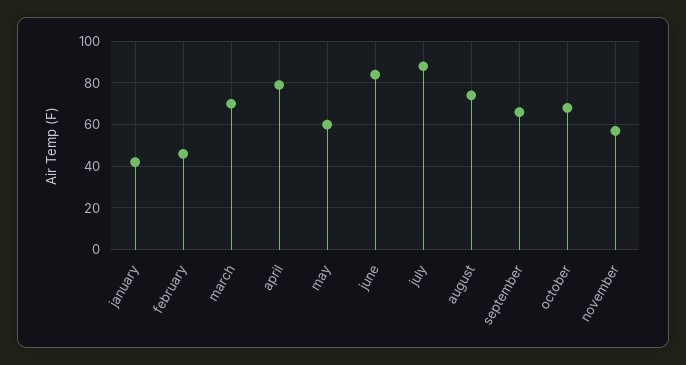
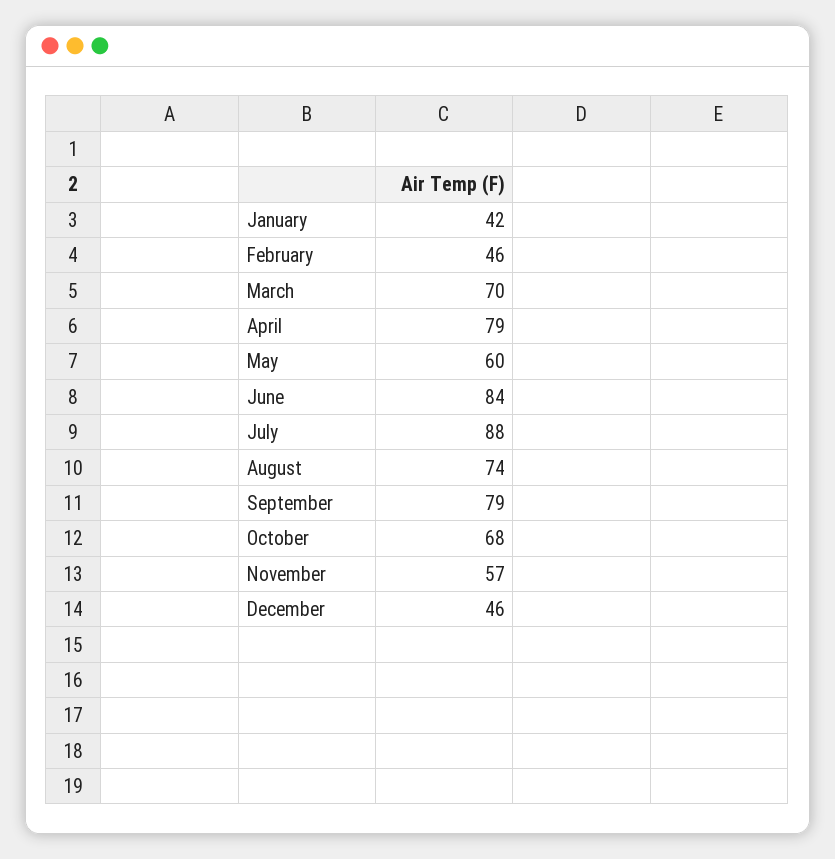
september: 65 -> 79
December: none -> 46

